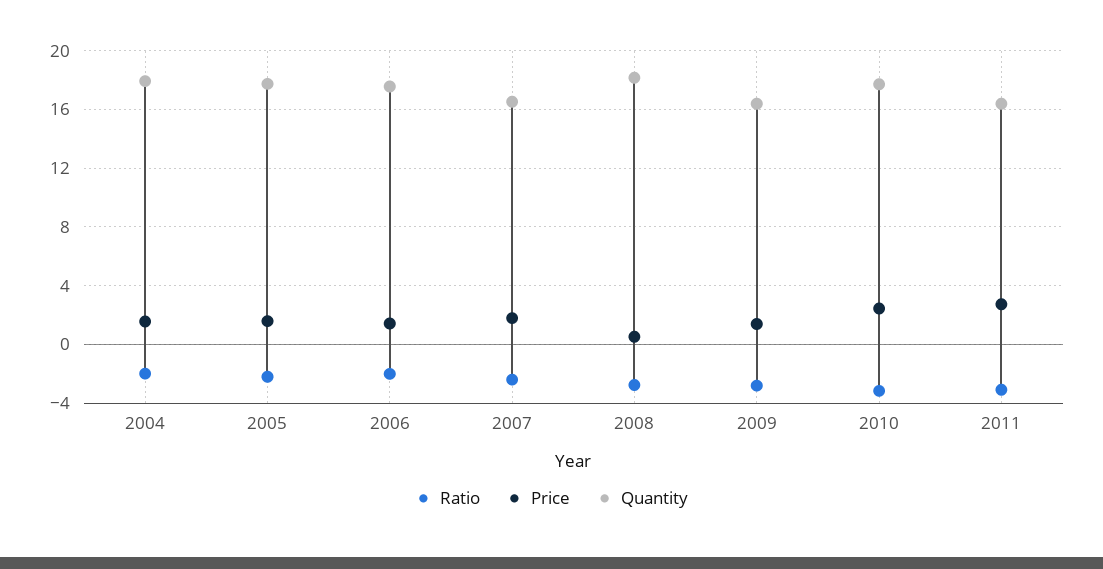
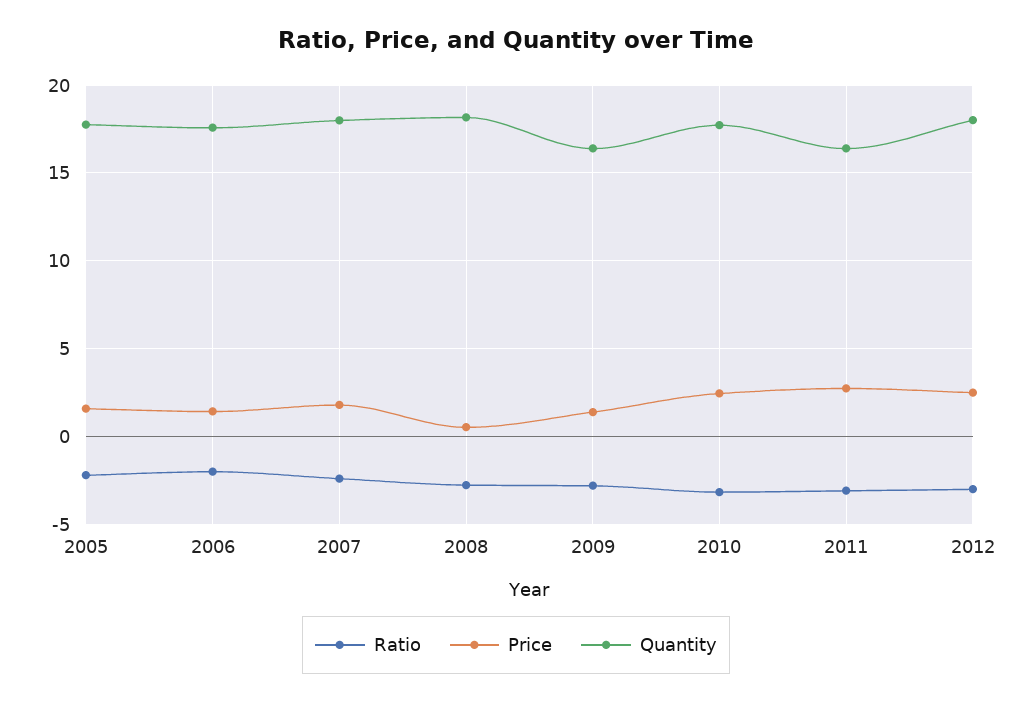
Ratio, 2004: -2 -> none
Price, 2004: 1.5 -> none
Quantity, 2004: 18 -> none
Quantity, 2007: 16.5 -> 18
Ratio, 2012: none -> -3
Price, 2012: none -> 2.5
Quantity, 2012: none -> 18

